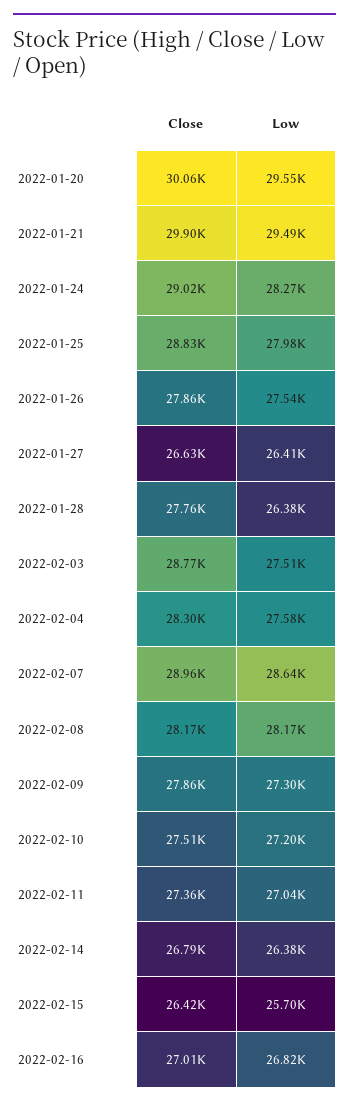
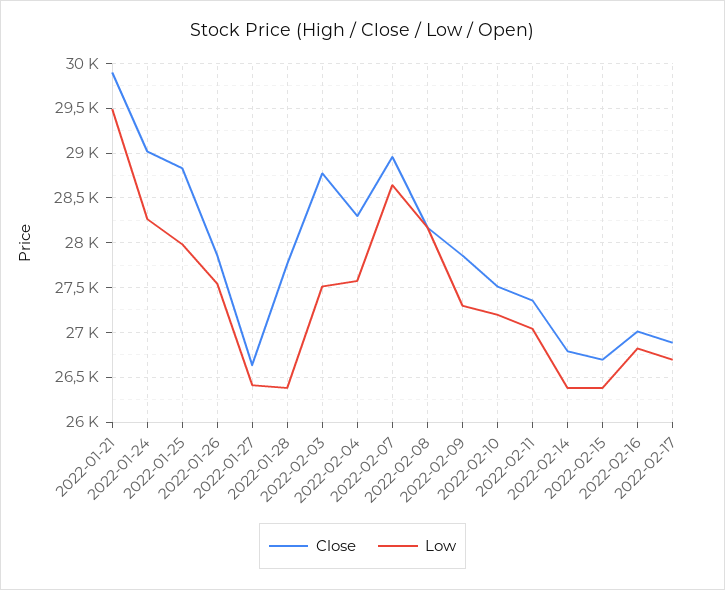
Close, 2022-01-20: 30060 -> none
Low, 2022-01-20: 29550 -> none
Close, 2022-02-15: 26420 -> 26700
Low, 2022-02-15: 25700 -> 26400
Close, 2022-02-17: none -> 26900
Low, 2022-02-17: none -> 26700

